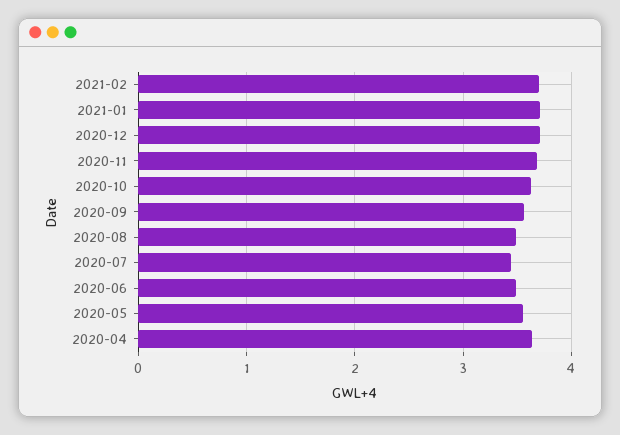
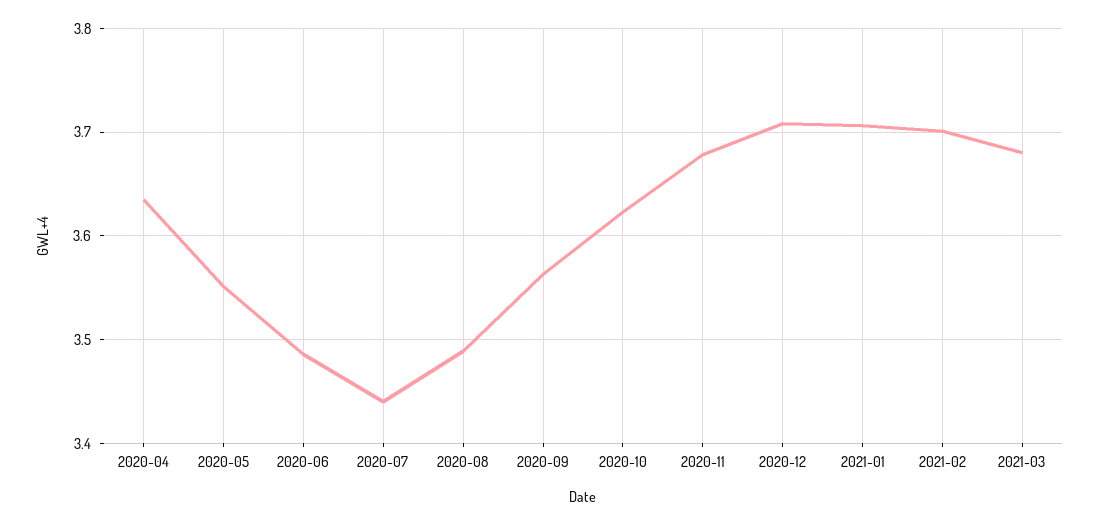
2021-03: none -> 3.68

